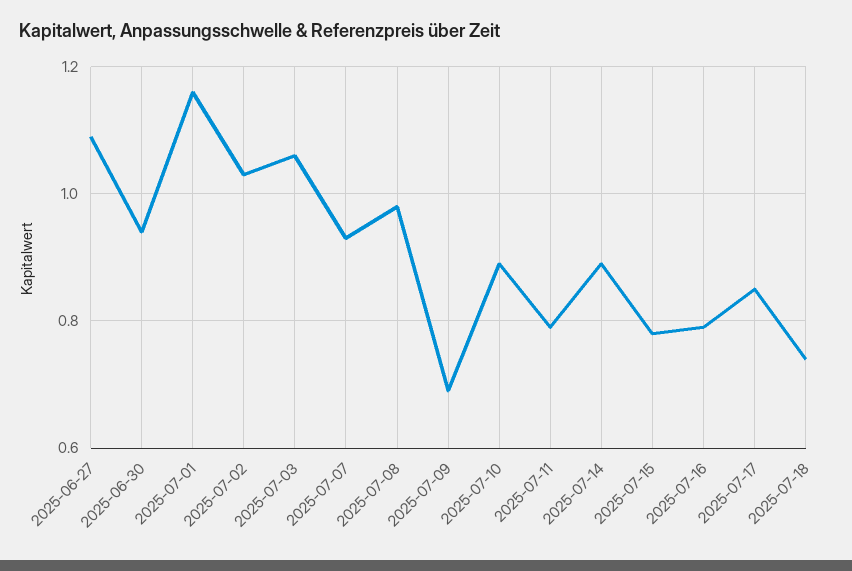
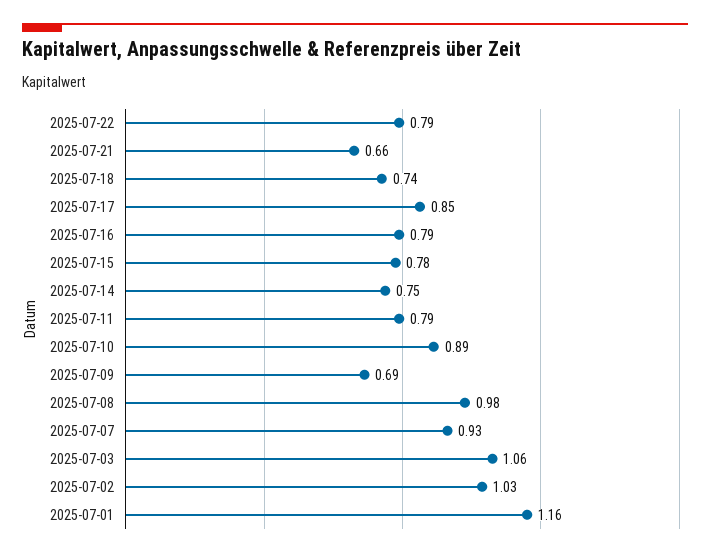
2025-06-27: 1.1 -> none
2025-06-30: 0.95 -> none
2025-07-14: 0.9 -> 0.75
2025-07-22: none -> 0.79
2025-07-21: none -> 0.66

